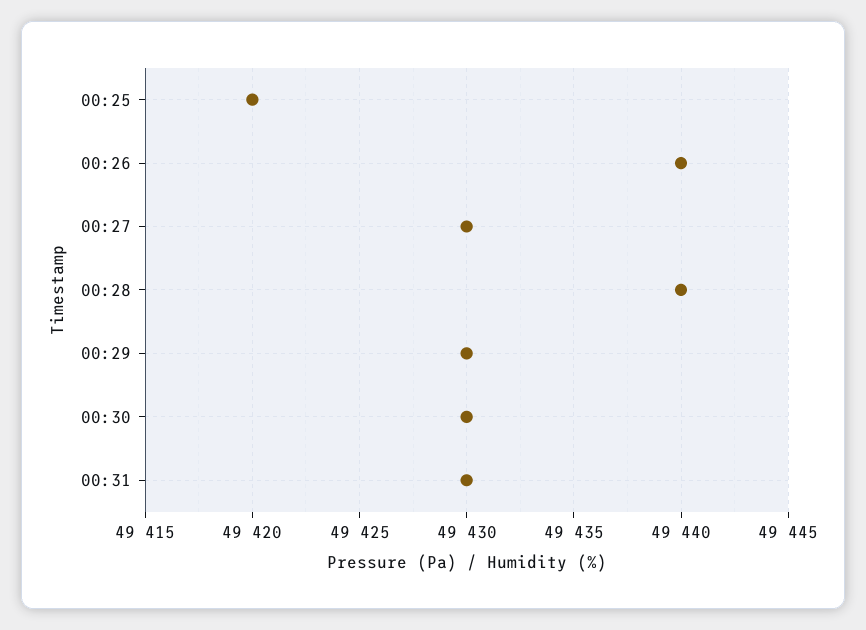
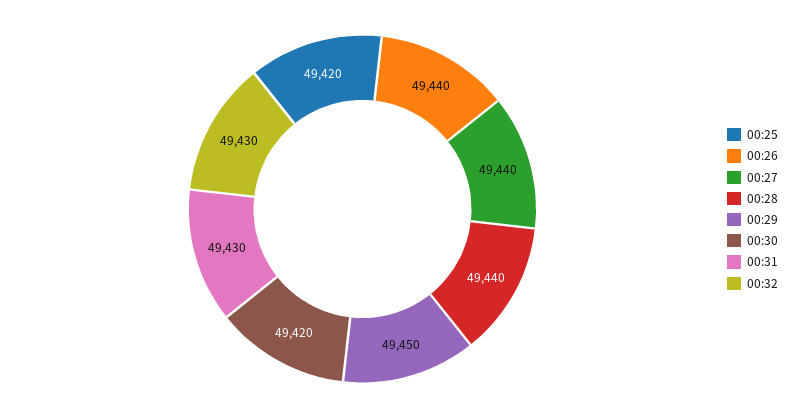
00:27: 49430 -> 49440
00:29: 49430 -> 49450
00:30: 49430 -> 49420
00:32: none -> 49430

